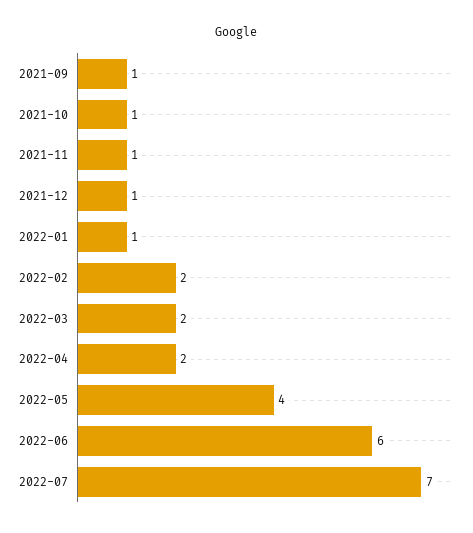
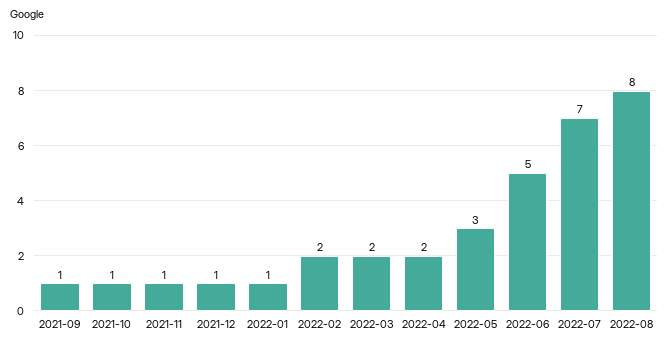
2022-05: 4 -> 3
2022-06: 6 -> 5
2022-08: none -> 8

